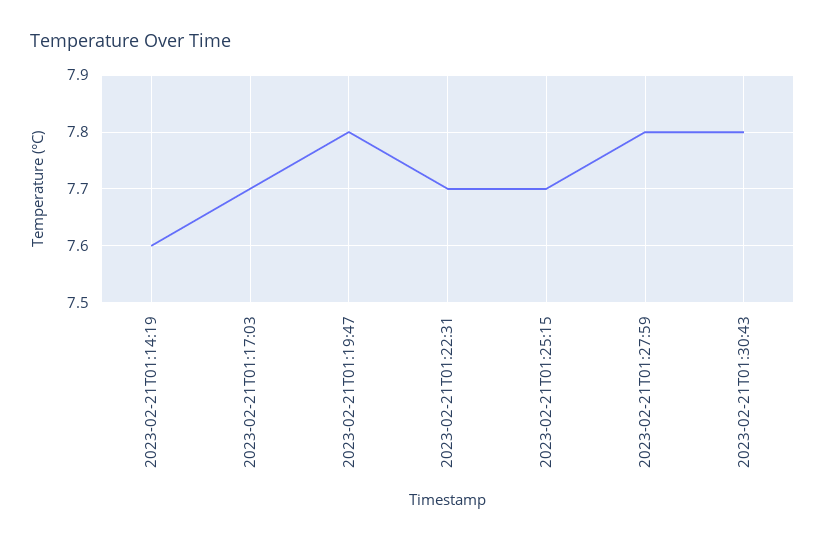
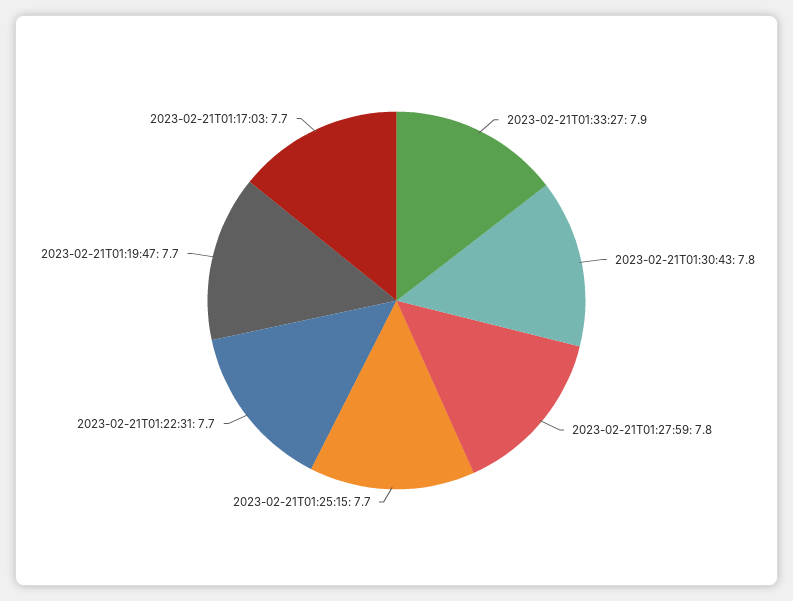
2023-02-21T01:14:19: 7.6 -> none
2023-02-21T01:19:47: 7.8 -> 7.7
2023-02-21T01:33:27: none -> 7.9

